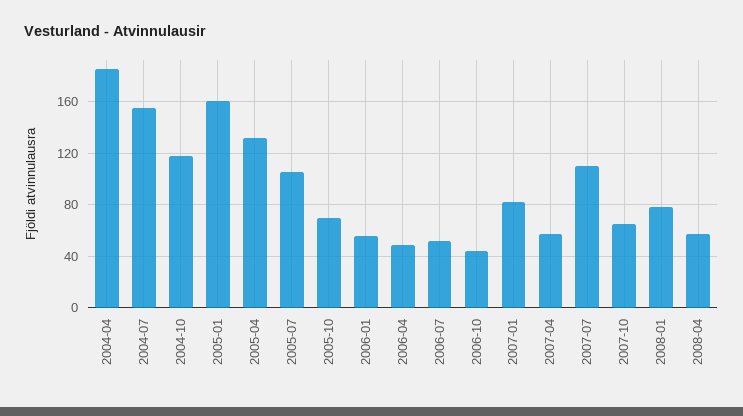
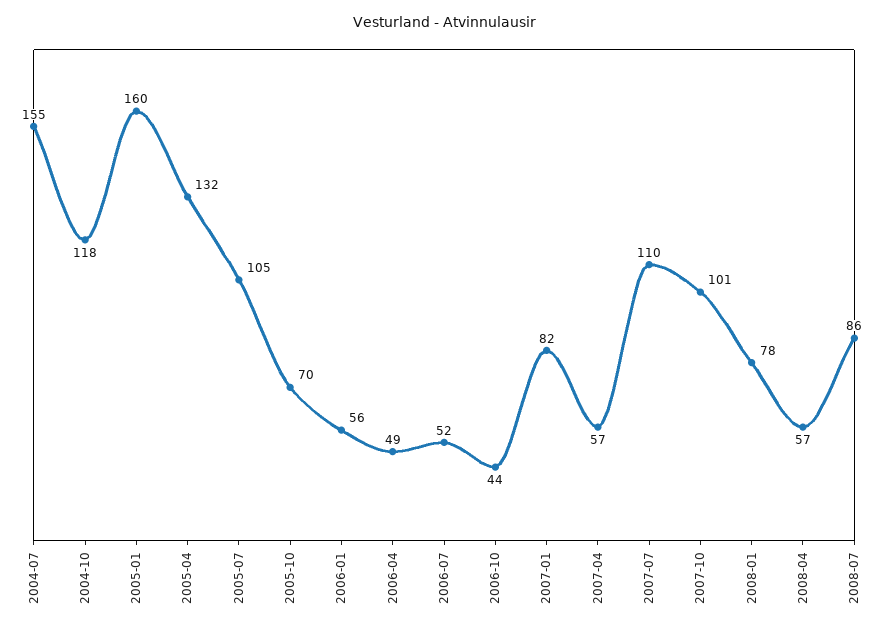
2004-04: 185 -> none
2007-10: 65 -> 101
2008-07: none -> 86

